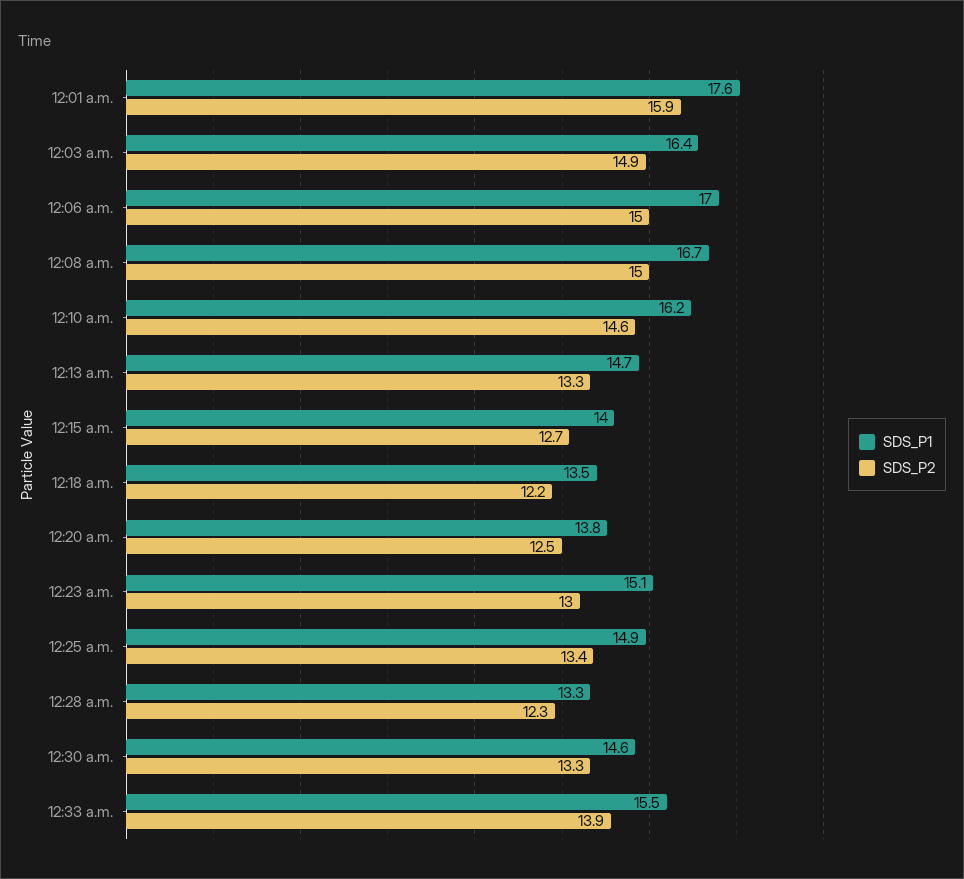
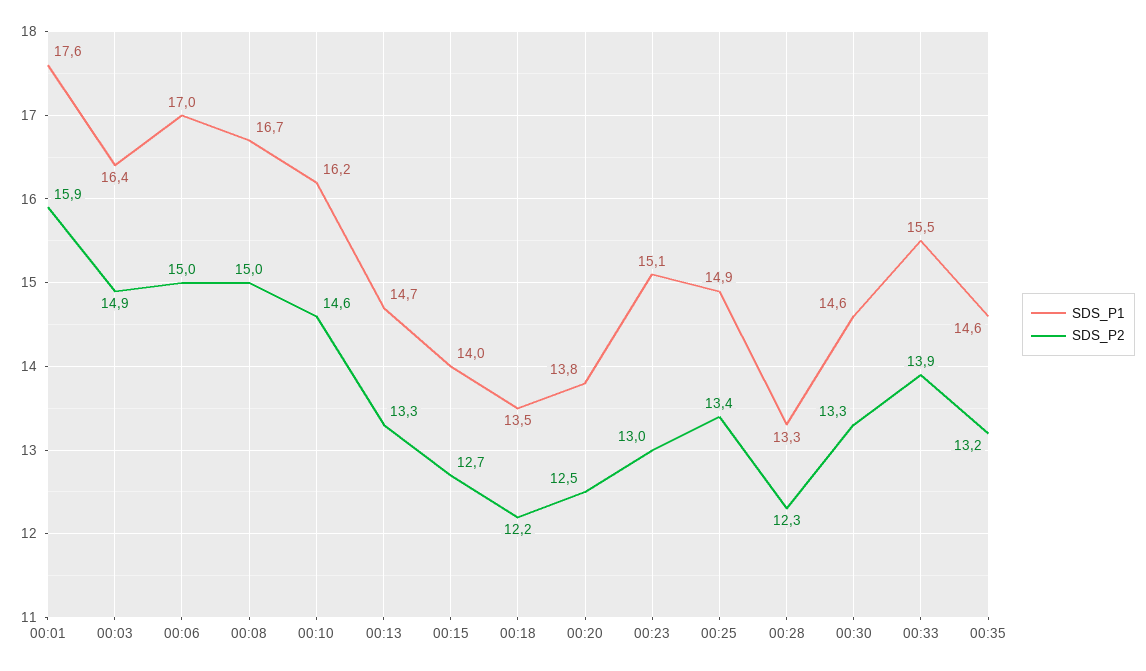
SDS_P1, 00:35: none -> 14.6
SDS_P2, 00:35: none -> 13.2

